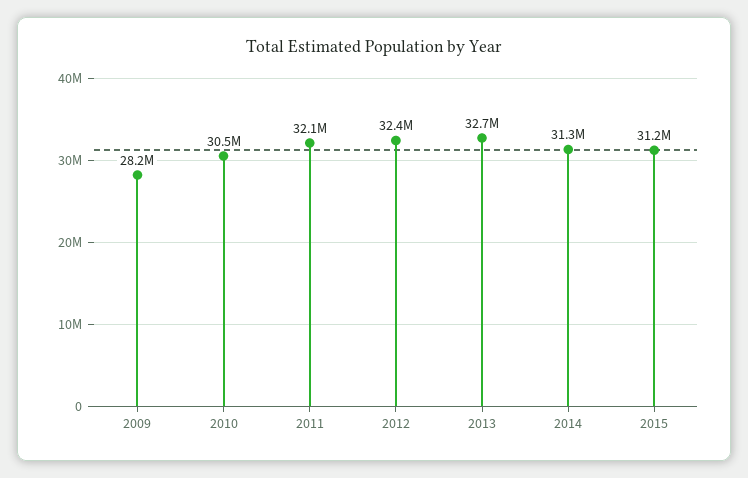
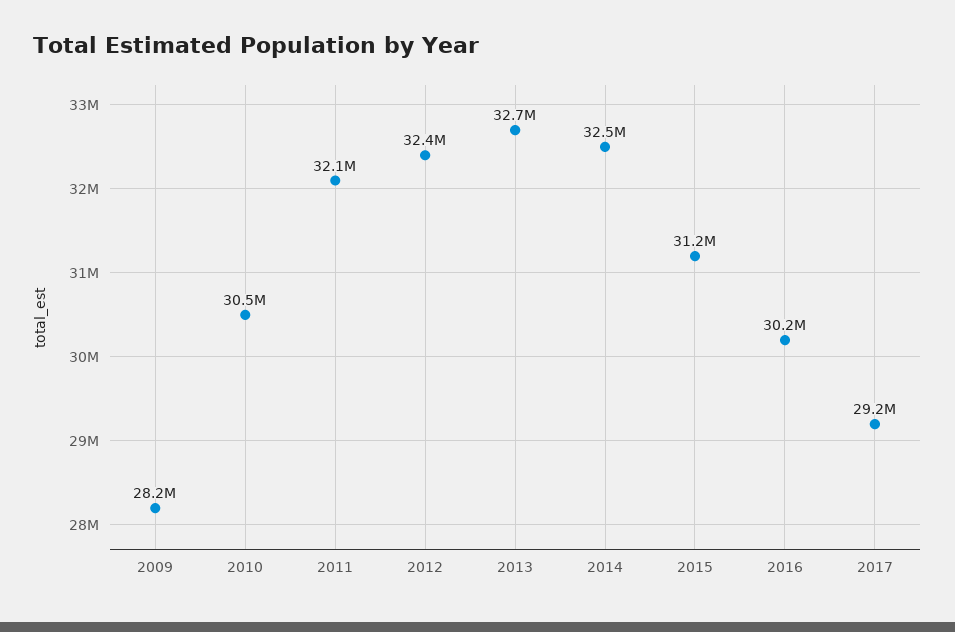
2014: 31300000 -> 32500000
2016: none -> 30200000
2017: none -> 29200000

